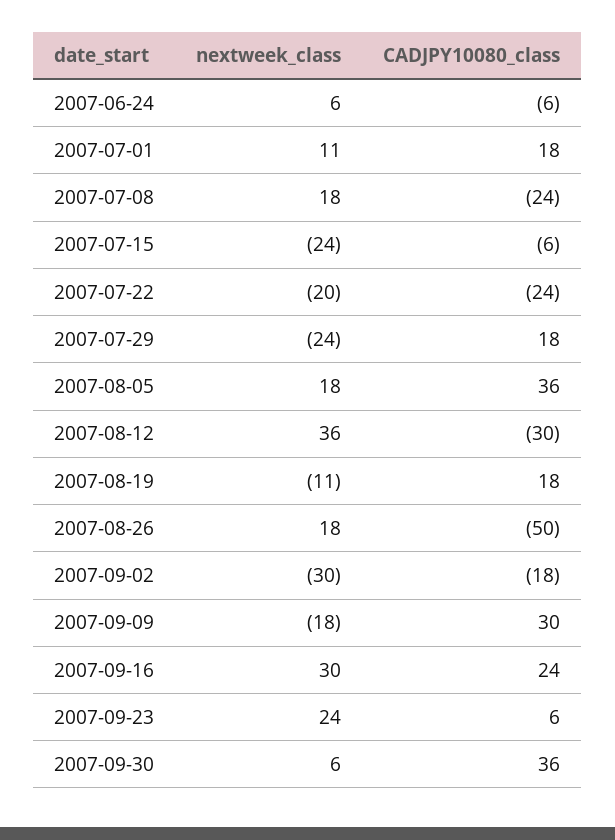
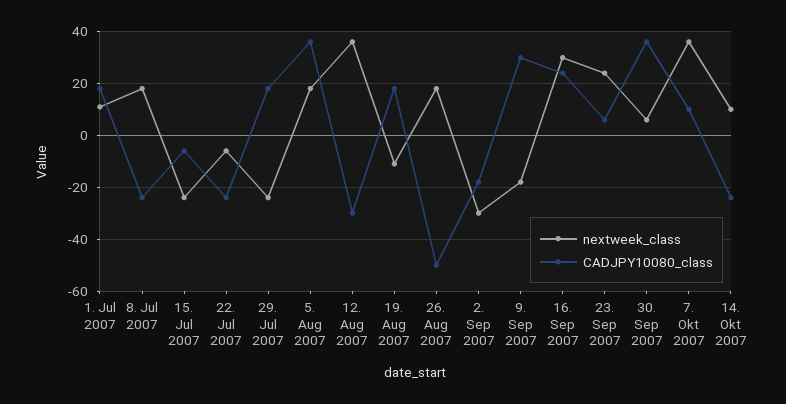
nextweek_class, 2007-06-24: 6 -> none
CADJPY10080_class, 2007-06-24: -6 -> none
nextweek_class, 2007-07-22: -20 -> -5
nextweek_class, 7. Okt 2007: none -> 35
CADJPY10080_class, 7. Okt 2007: none -> 10
nextweek_class, 14. Okt 2007: none -> 10
CADJPY10080_class, 14. Okt 2007: none -> -25

